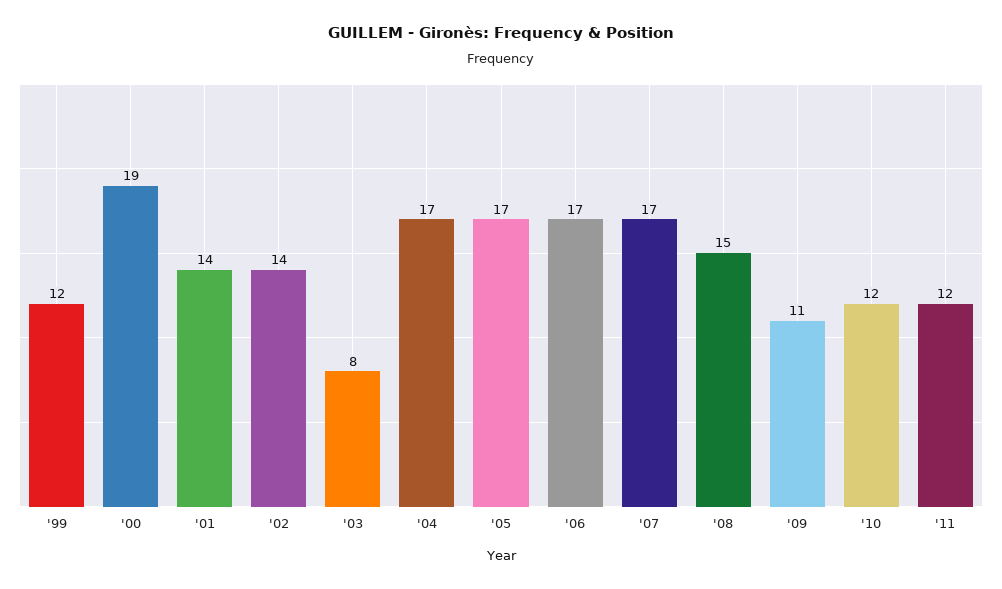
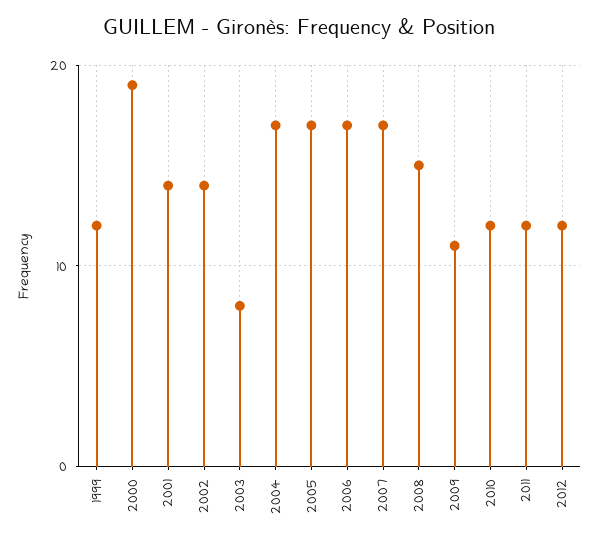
2012: none -> 12

